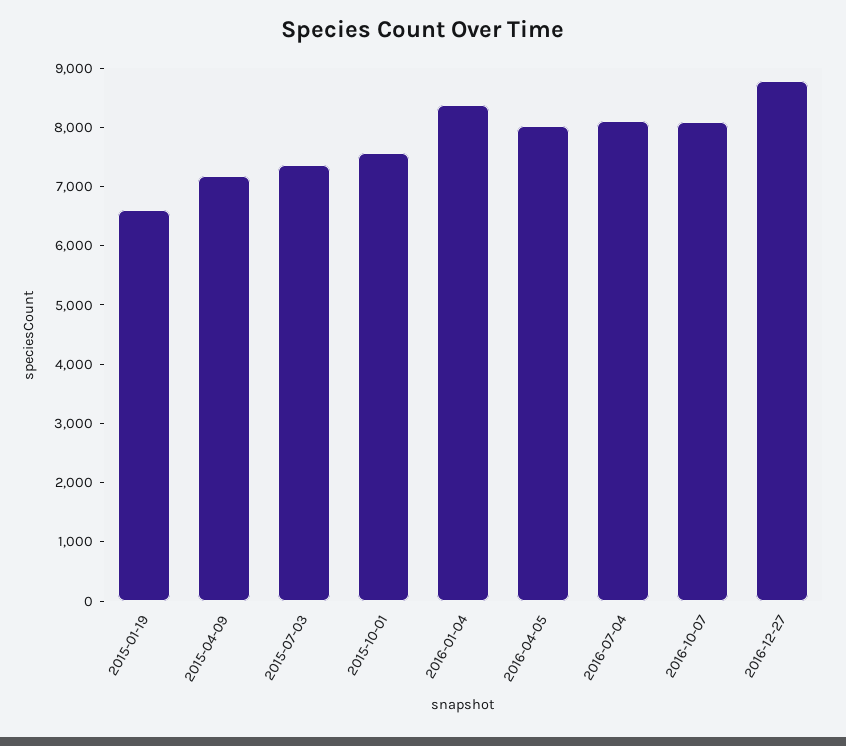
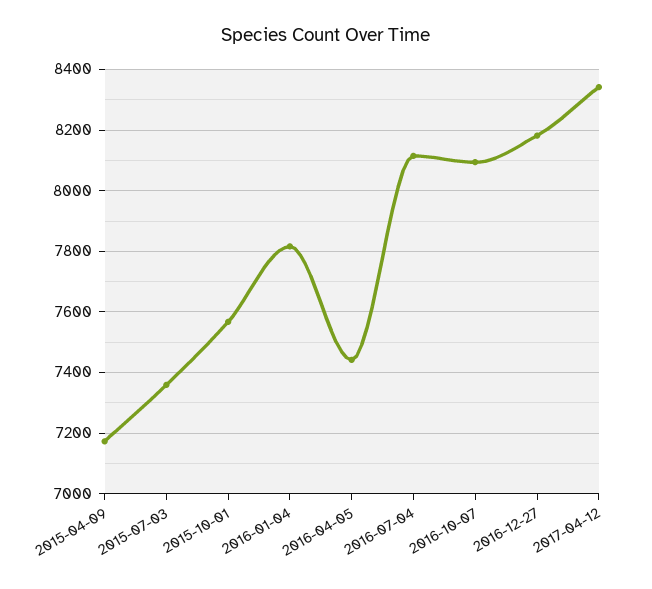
2015-01-19: 6600 -> none
2016-01-04: 8400 -> 7820
2016-04-05: 8000 -> 7440
2016-12-27: 8800 -> 8180
2017-04-12: none -> 8340

